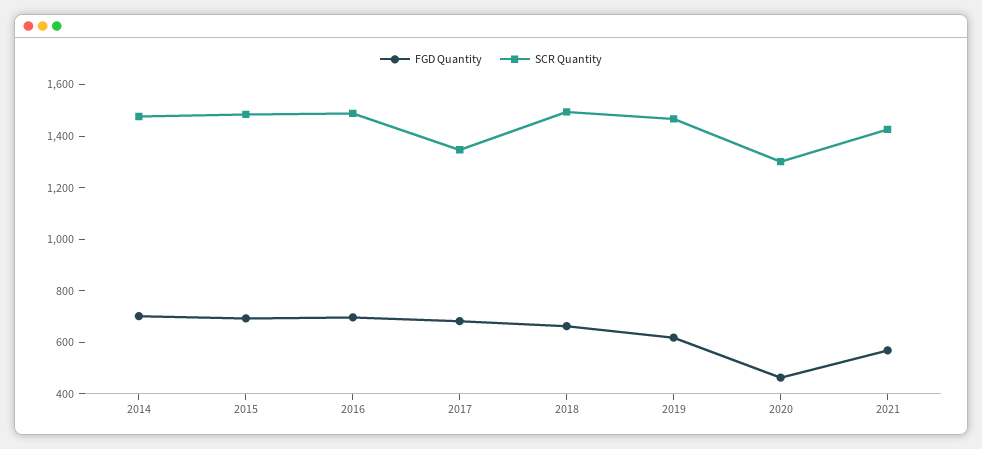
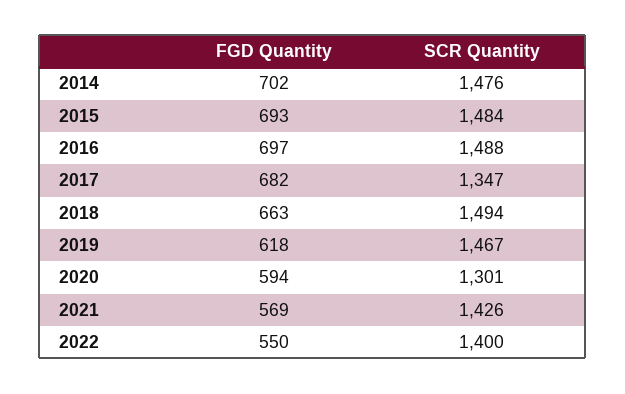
FGD Quantity, 2020: 450 -> 594
FGD Quantity, 2022: none -> 550
SCR Quantity, 2022: none -> 1400

